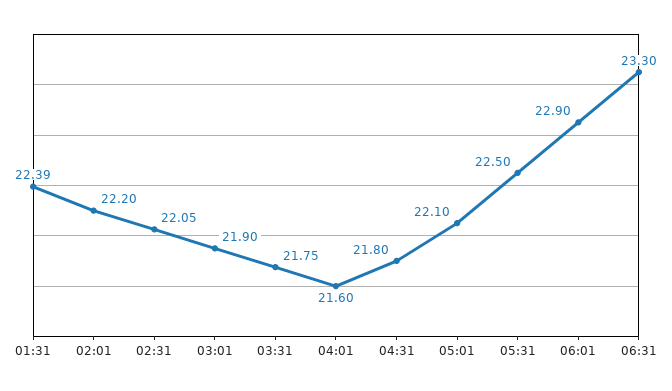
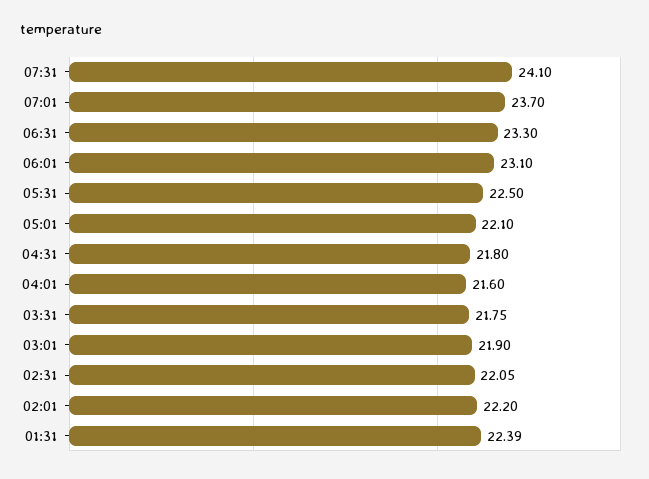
06:01: 22.9 -> 23.1
07:31: none -> 24.1
07:01: none -> 23.7

